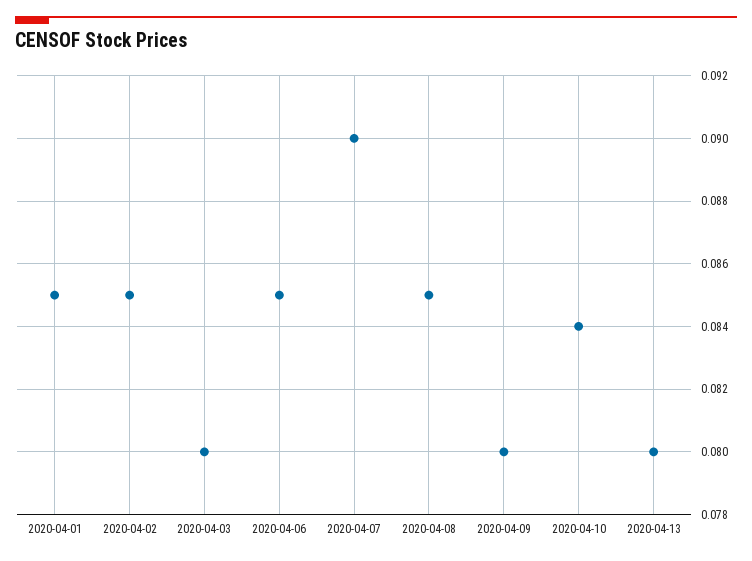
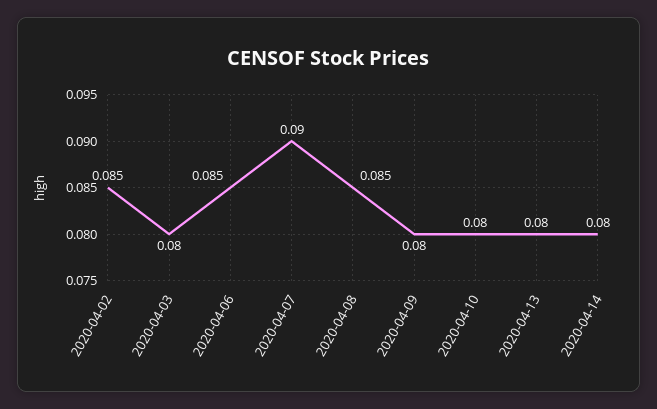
2020-04-01: 0.085 -> none
2020-04-10: 0.084 -> 0.08
2020-04-14: none -> 0.08

